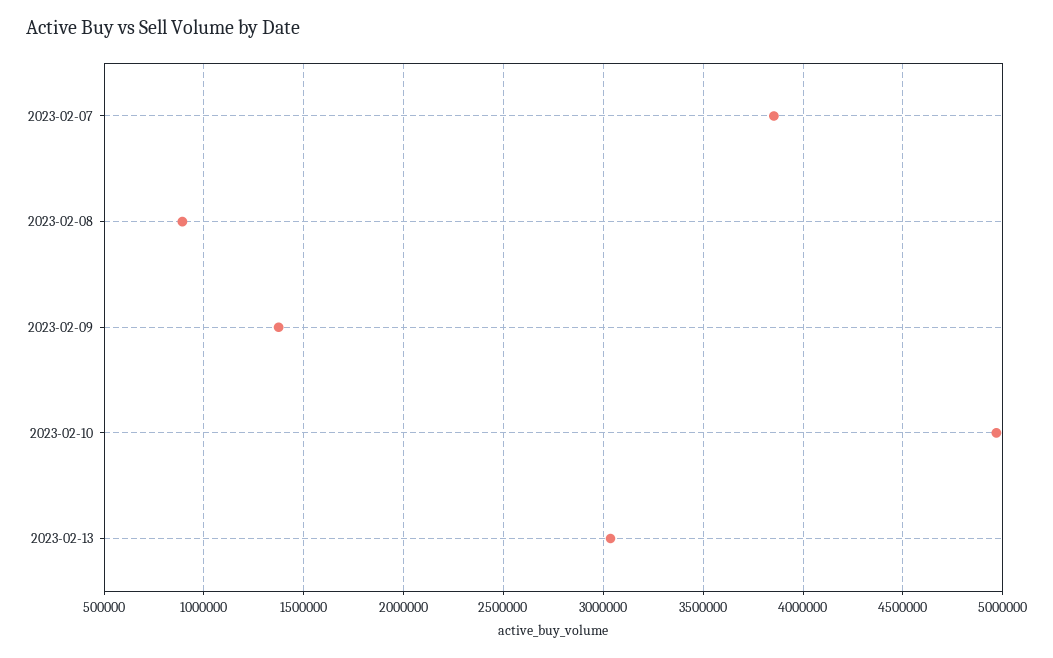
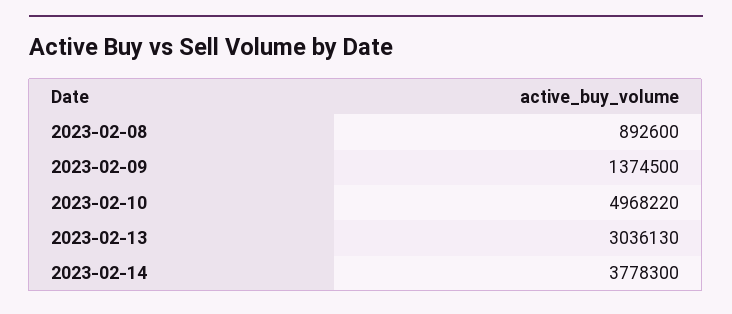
2023-02-07: 3850000 -> none
2023-02-14: none -> 3778300

